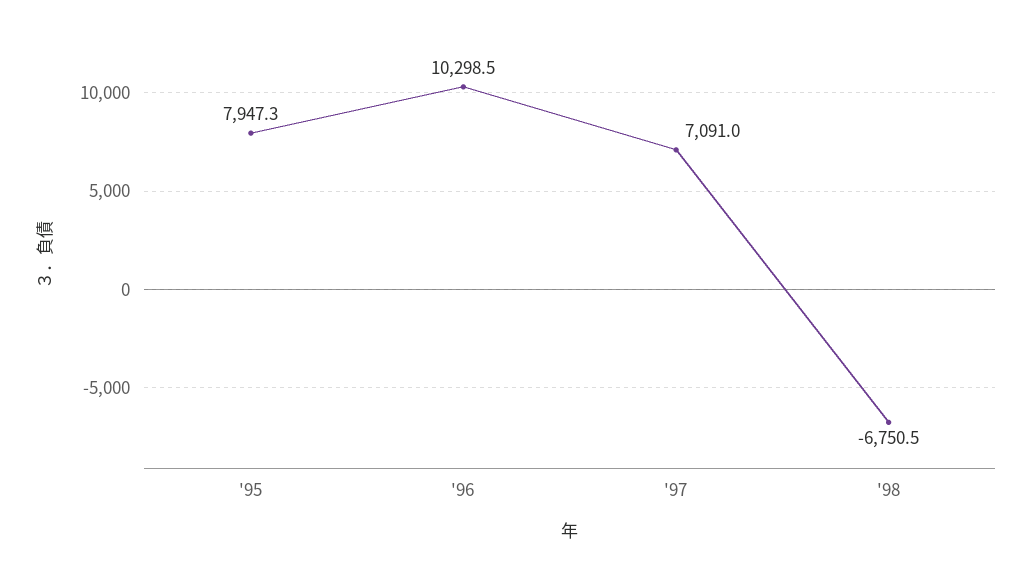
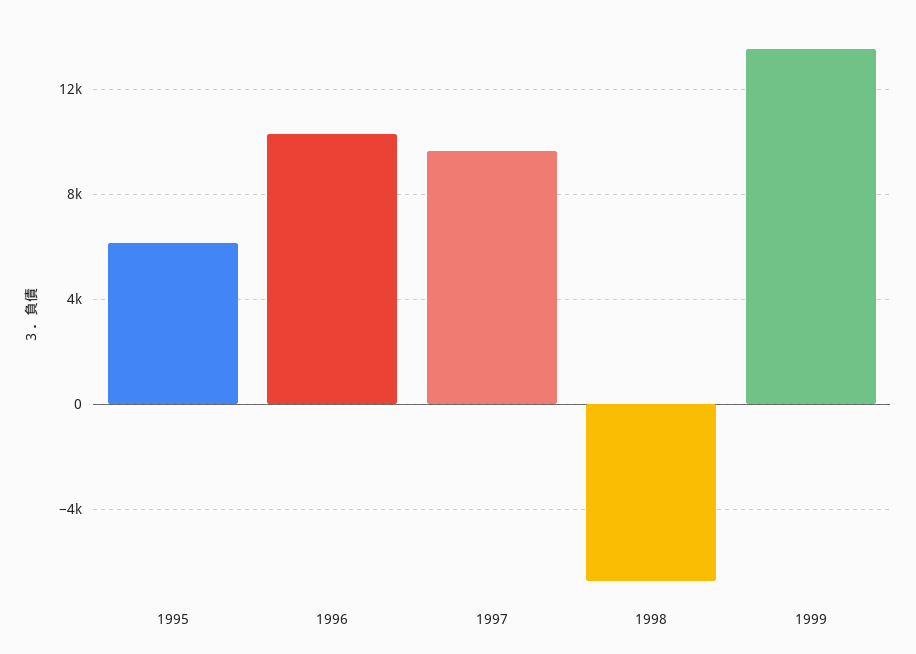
'95: 7947.3 -> 6000
'97: 7091 -> 9500
1999: none -> 13500

